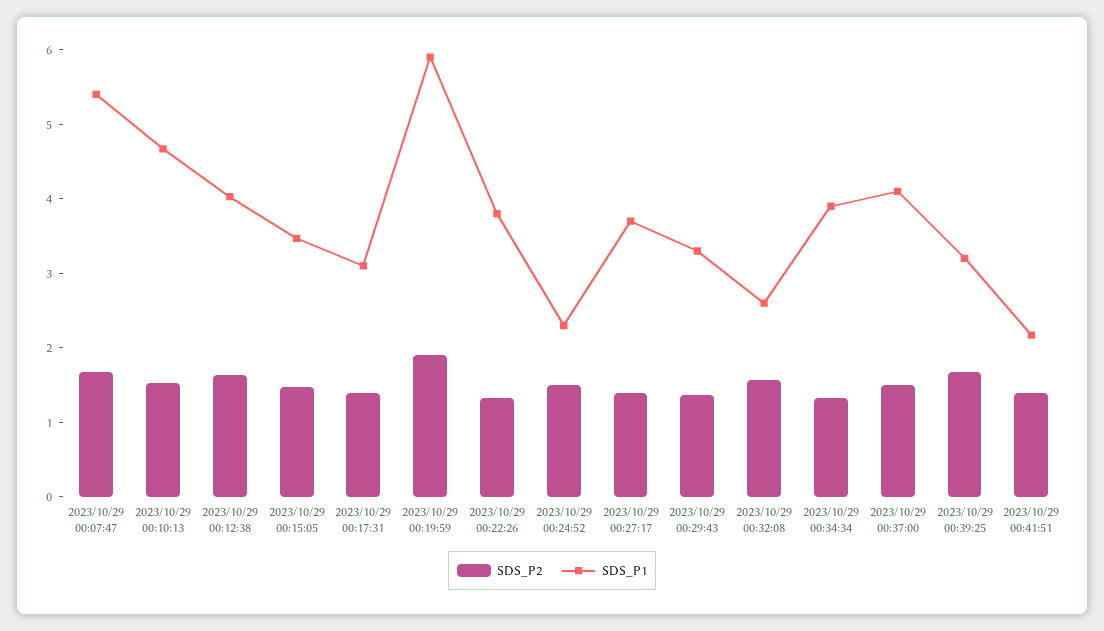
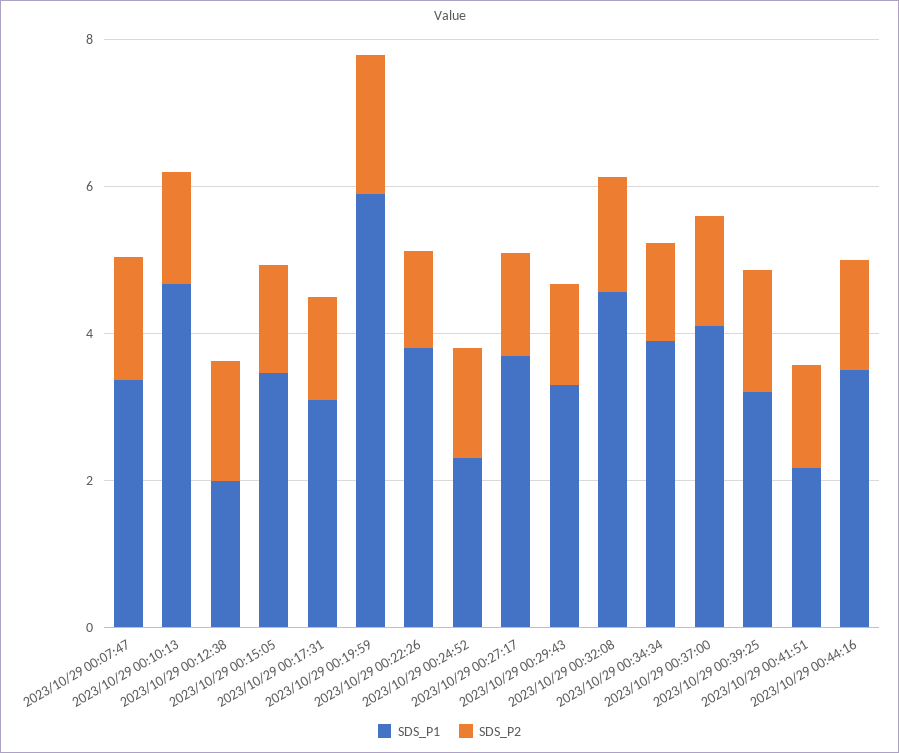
SDS_P1, 2023/10/29 00:07:47: 5.4 -> 3.5
SDS_P1, 2023/10/29 00:12:38: 4 -> 2
SDS_P1, 2023/10/29 00:32:08: 2.6 -> 4.5
SDS_P1, 2023/10/29 00:44:16: none -> 3.5
SDS_P2, 2023/10/29 00:44:16: none -> 1.5

